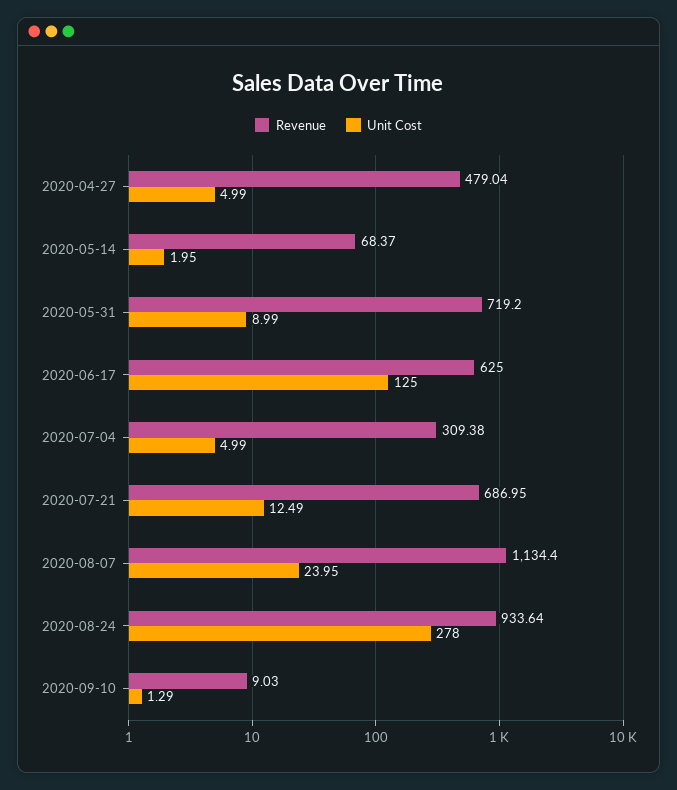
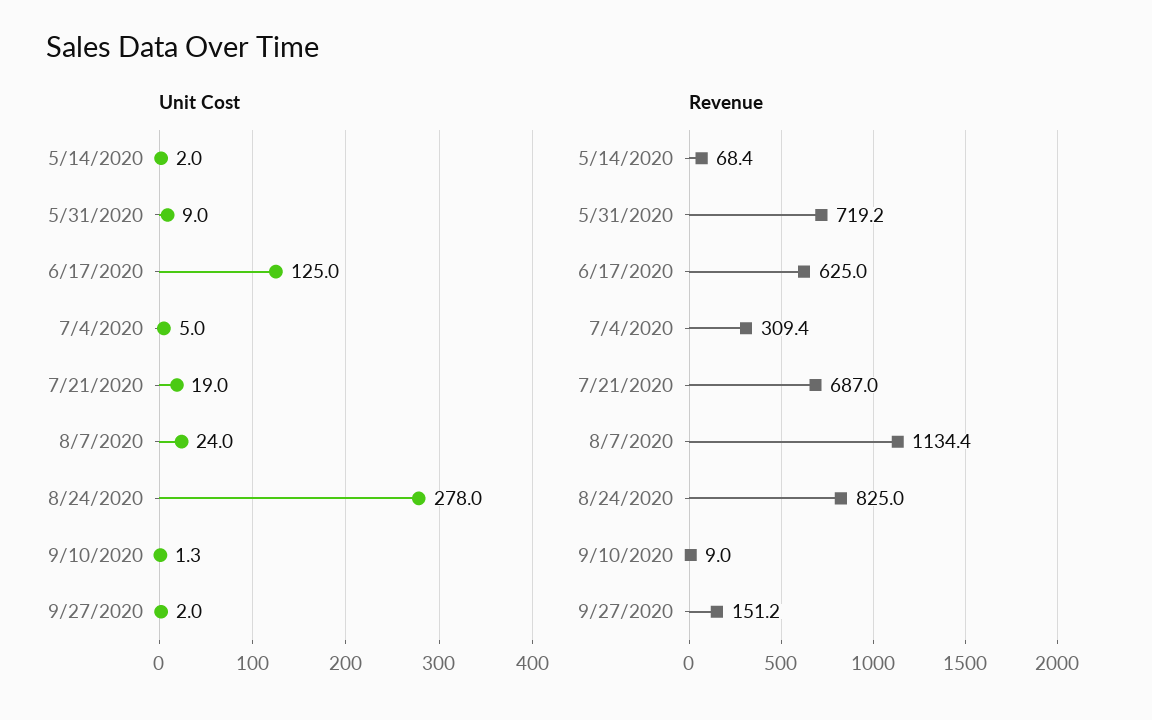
Revenue, 2020-04-27: 479.04 -> none
Unit Cost, 2020-04-27: 4.99 -> none
Unit Cost, 2020-07-21: 12.49 -> 19
Revenue, 2020-08-24: 933.64 -> 825
Unit Cost, 9/27/2020: none -> 2
Revenue, 9/27/2020: none -> 151.2

